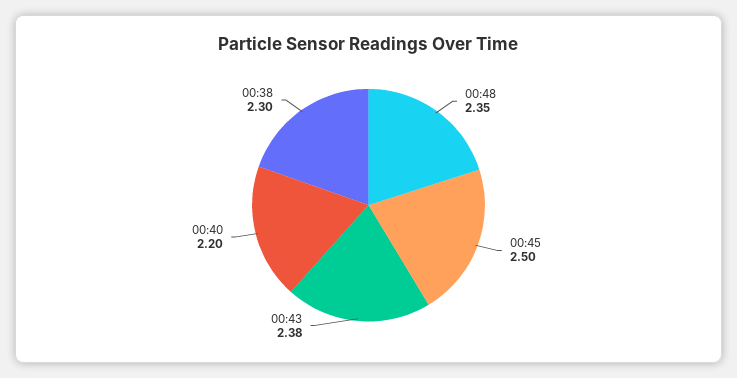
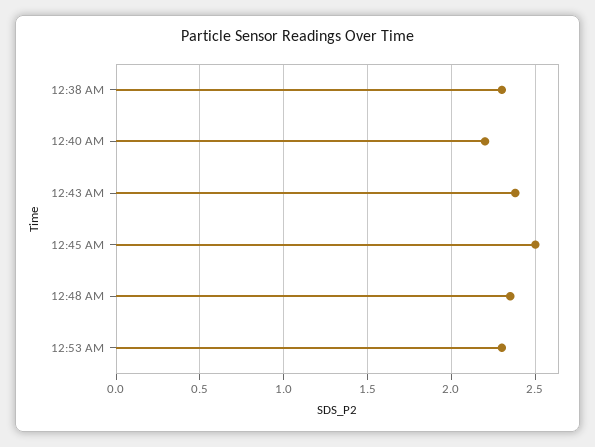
12:53 AM: none -> 2.3

